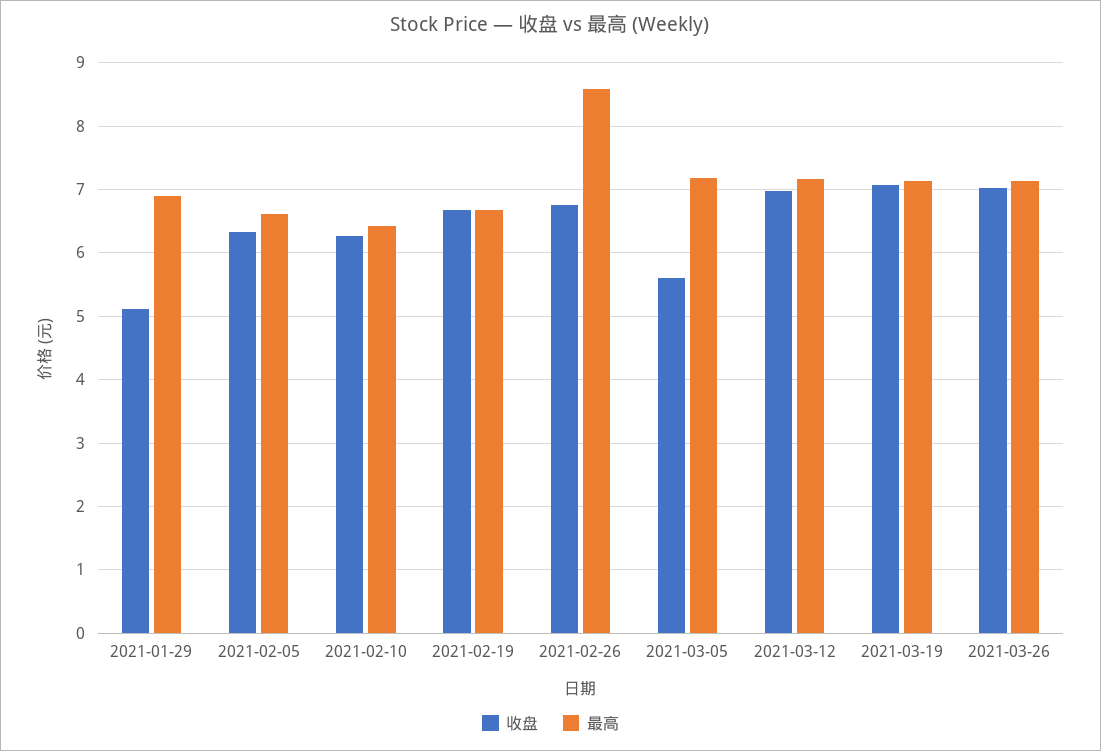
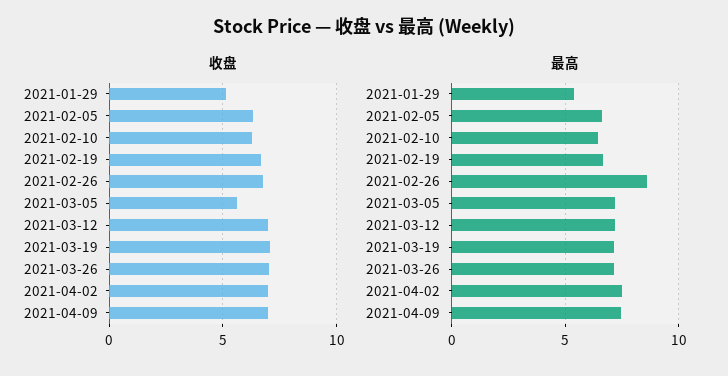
最高, 2021-01-29: 6.9 -> 5.5
收盘, 2021-04-02: none -> 7
收盘, 2021-04-09: none -> 7
最高, 2021-04-02: none -> 7.5
最高, 2021-04-09: none -> 7.5

